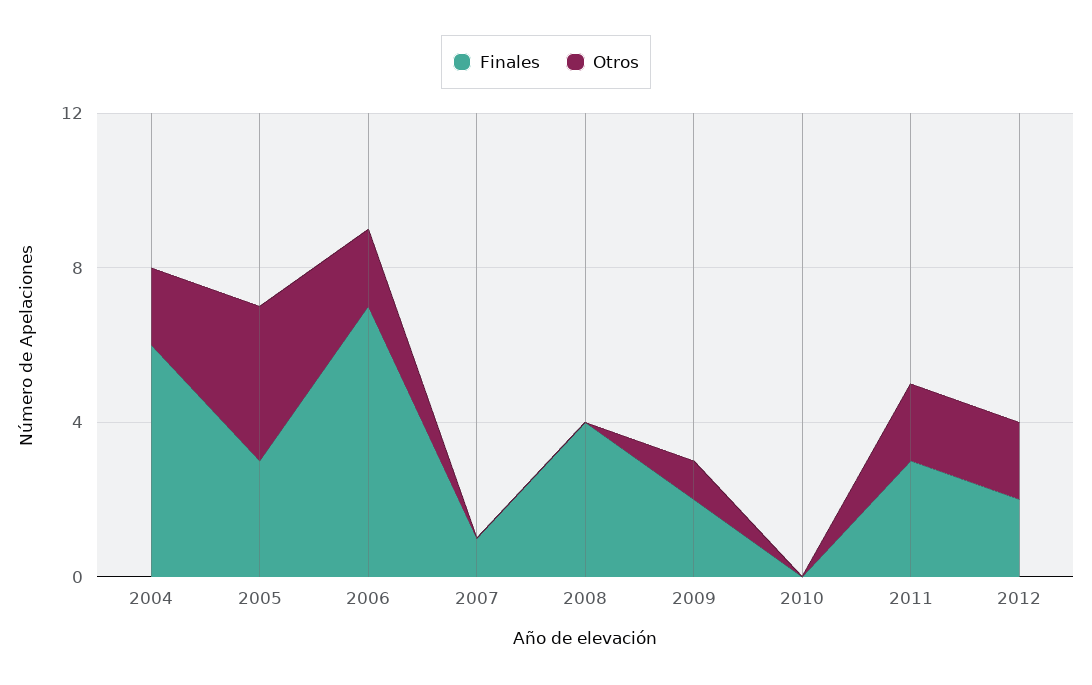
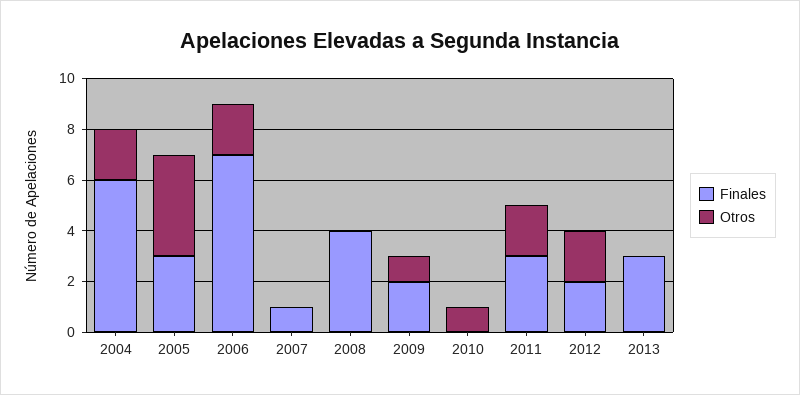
Otros, 2010: 0 -> 1
Finales, 2013: none -> 3
Otros, 2013: none -> 0

